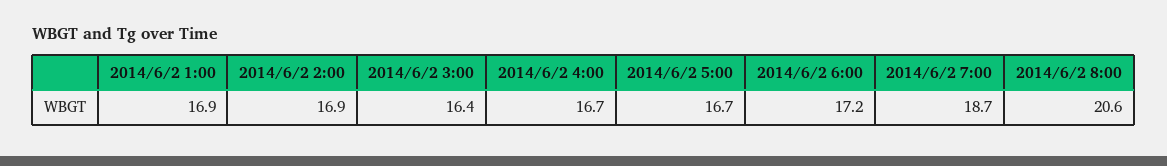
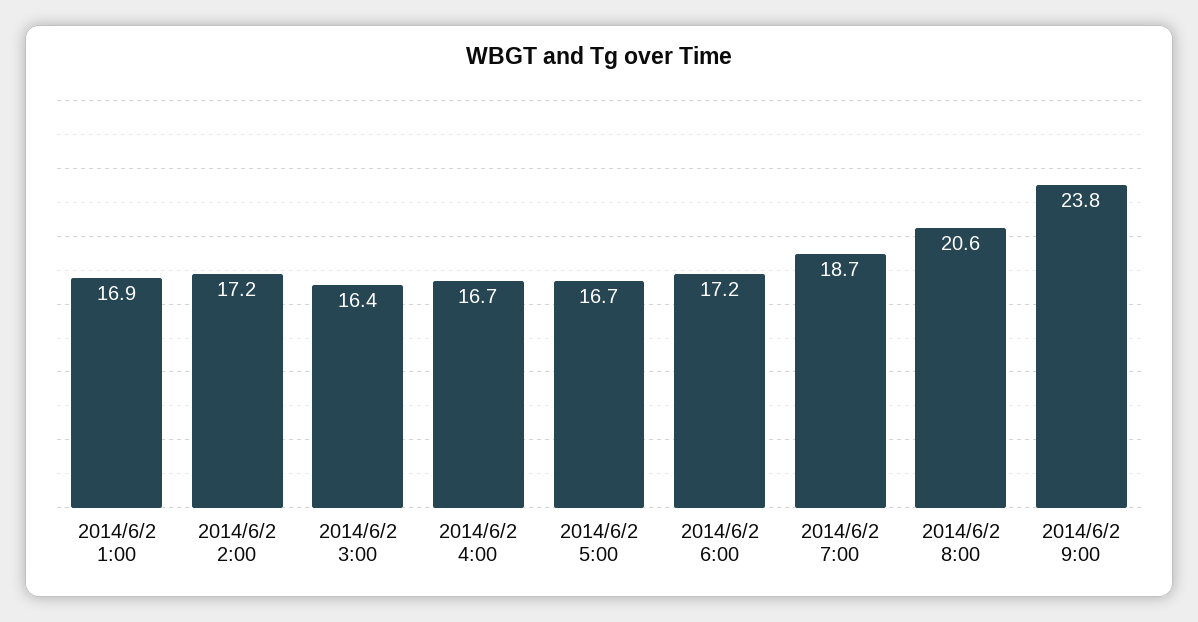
2014/6/2 2:00: 16.9 -> 17.2
2014/6/2 9:00: none -> 23.8

